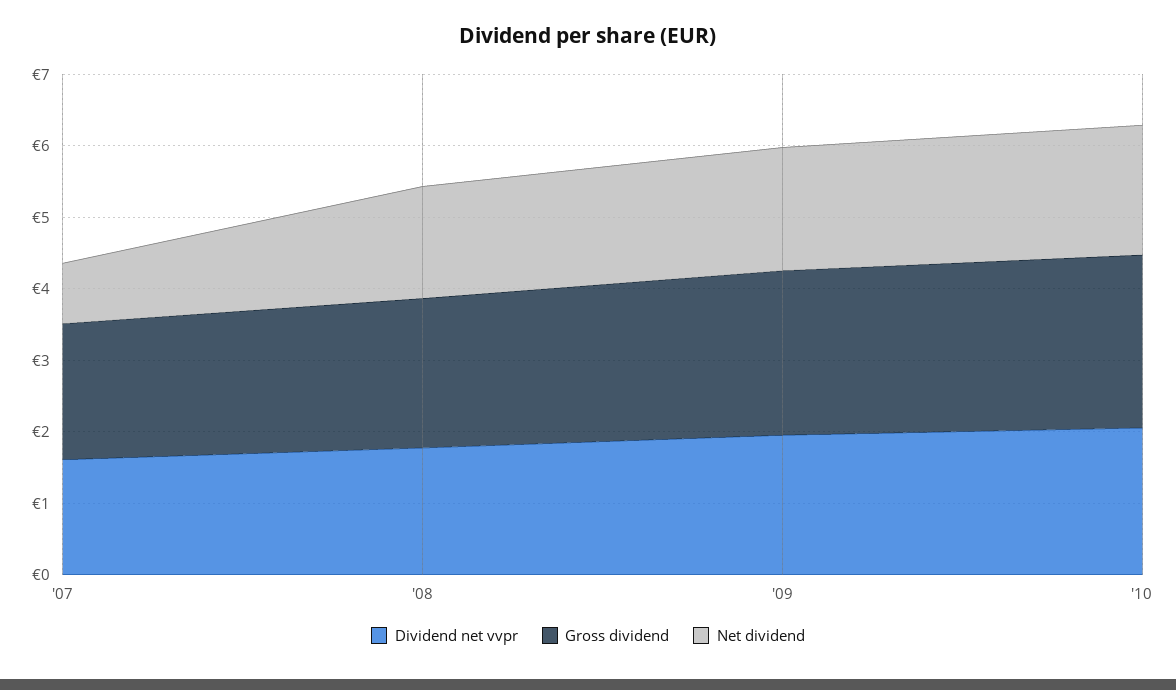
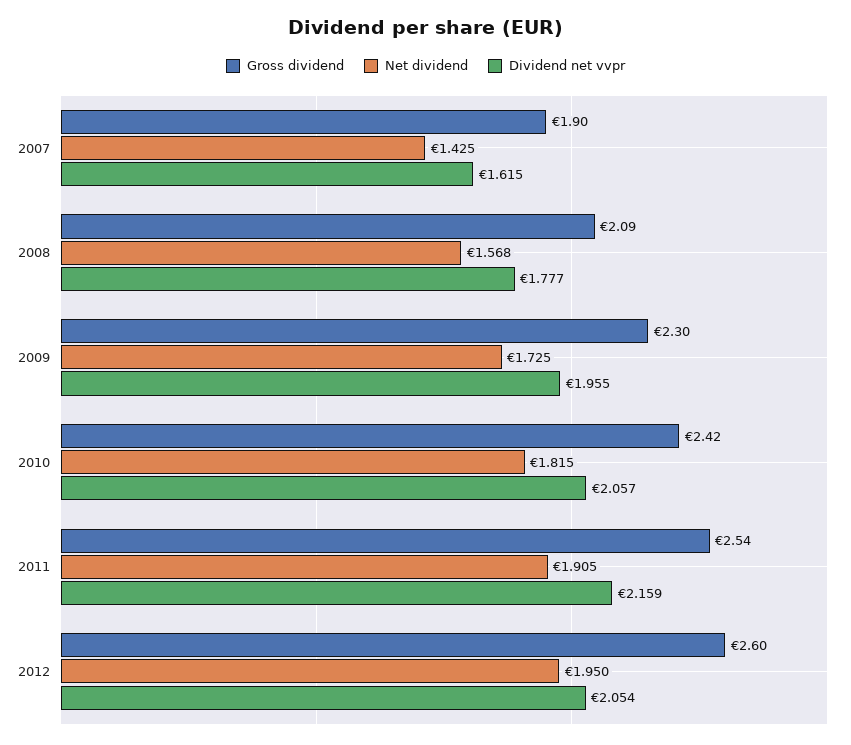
Net dividend, '07: 0.8 -> 1.425
Gross dividend, 2011: none -> 2.54
Net dividend, 2011: none -> 1.905
Dividend net vvpr, 2011: none -> 2.159
Gross dividend, 2012: none -> 2.6
Net dividend, 2012: none -> 1.95
Dividend net vvpr, 2012: none -> 2.054

